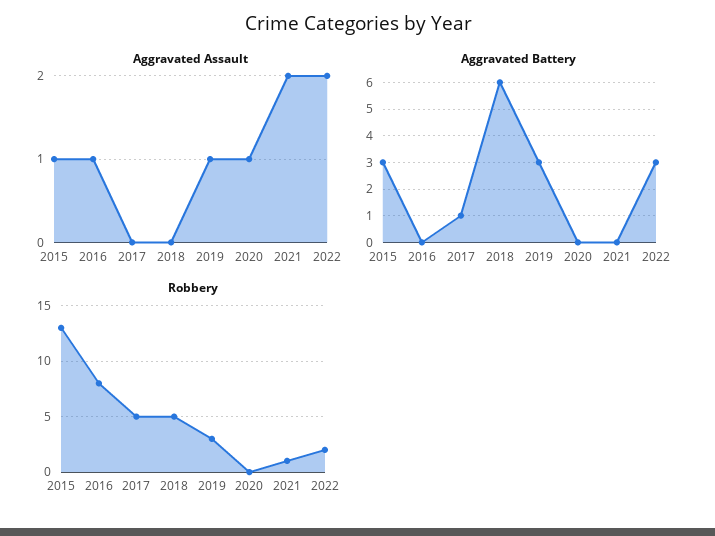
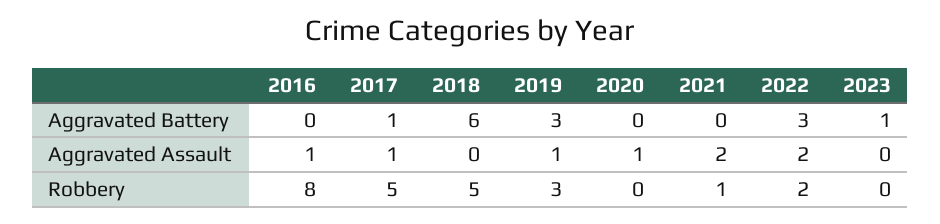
Aggravated Assault, 2015: 1 -> none
Aggravated Assault, 2017: 0 -> 1
Aggravated Battery, 2015: 3 -> none
Robbery, 2015: 13 -> none
Aggravated Battery, 2023: none -> 1
Aggravated Assault, 2023: none -> 0
Robbery, 2023: none -> 0

